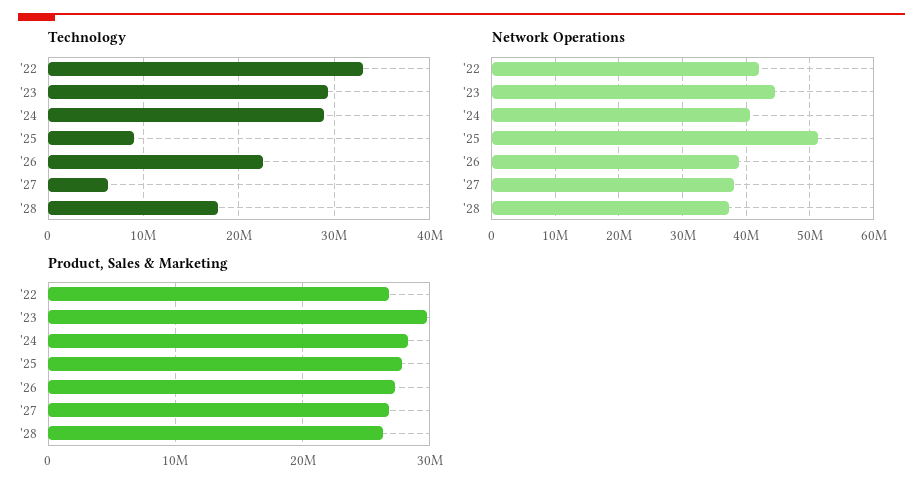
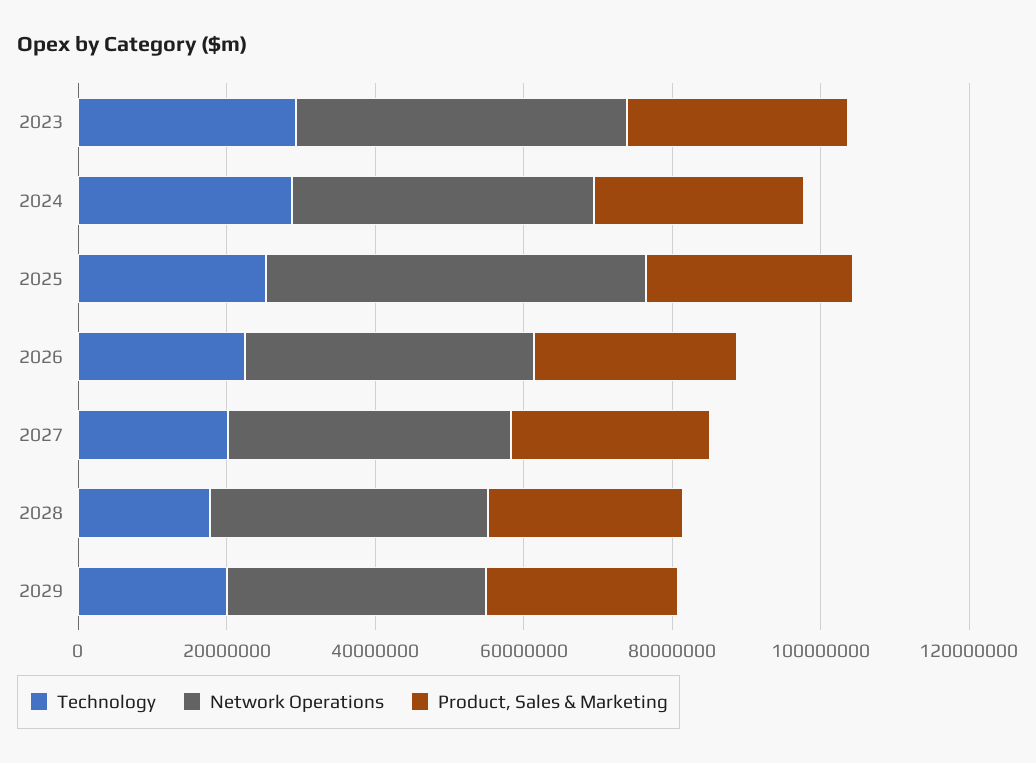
Technology, '22: 33000000 -> none
Technology, '25: 9000000 -> 25000000
Technology, '27: 6000000 -> 20000000
Network Operations, '22: 42000000 -> none
Product, Sales & Marketing, '22: 27000000 -> none
Technology, 2029: none -> 20000000
Network Operations, 2029: none -> 35000000
Product, Sales & Marketing, 2029: none -> 25000000

